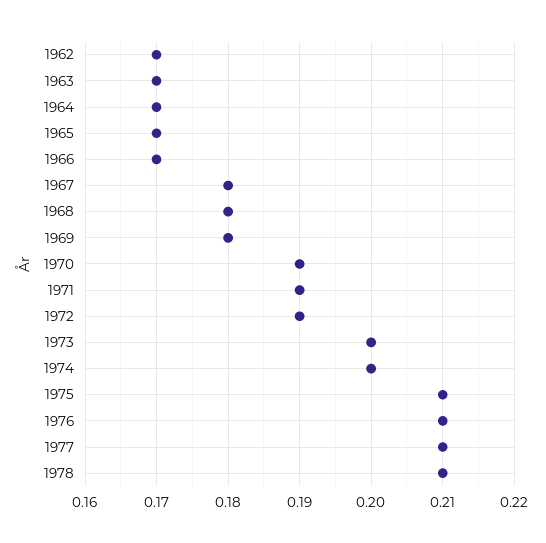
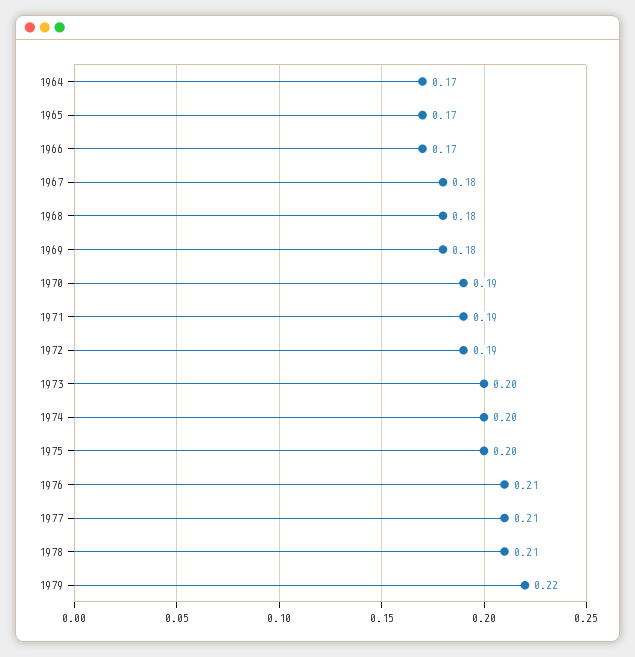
1962: 0.17 -> none
1963: 0.17 -> none
1975: 0.21 -> 0.2
1979: none -> 0.22

